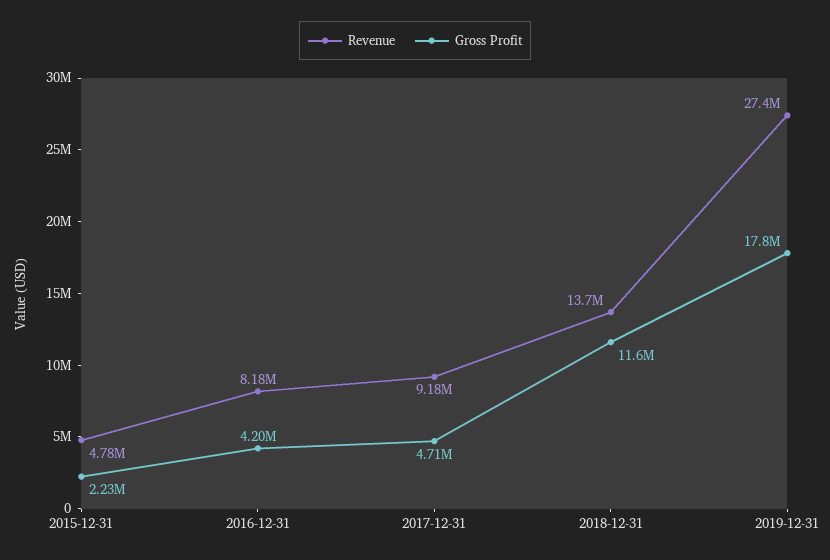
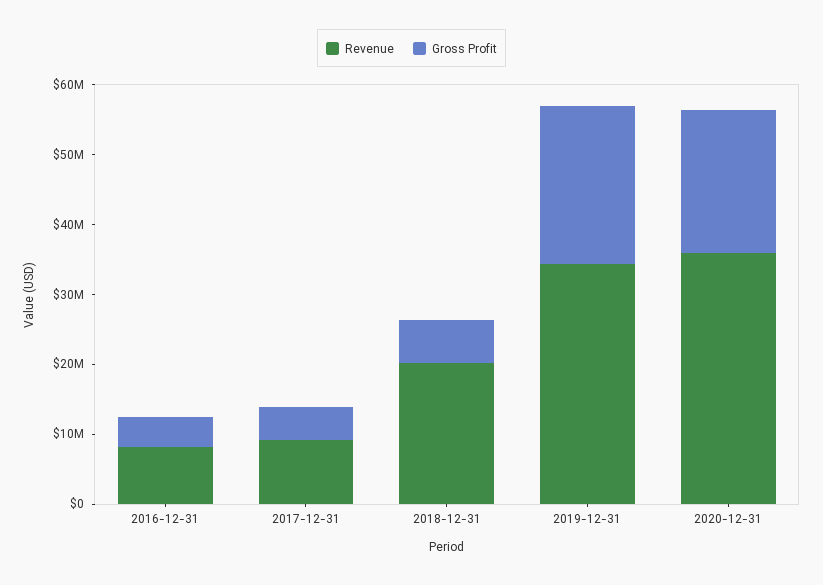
Revenue, 2015-12-31: 4780000 -> none
Gross Profit, 2015-12-31: 2230000 -> none
Revenue, 2018-12-31: 13700000 -> 20000000
Gross Profit, 2018-12-31: 11600000 -> 6000000
Revenue, 2019-12-31: 27400000 -> 34000000
Gross Profit, 2019-12-31: 17800000 -> 22000000
Revenue, 2020-12-31: none -> 36000000
Gross Profit, 2020-12-31: none -> 20000000

